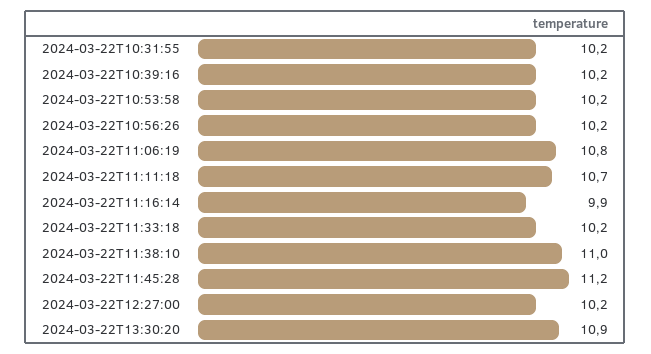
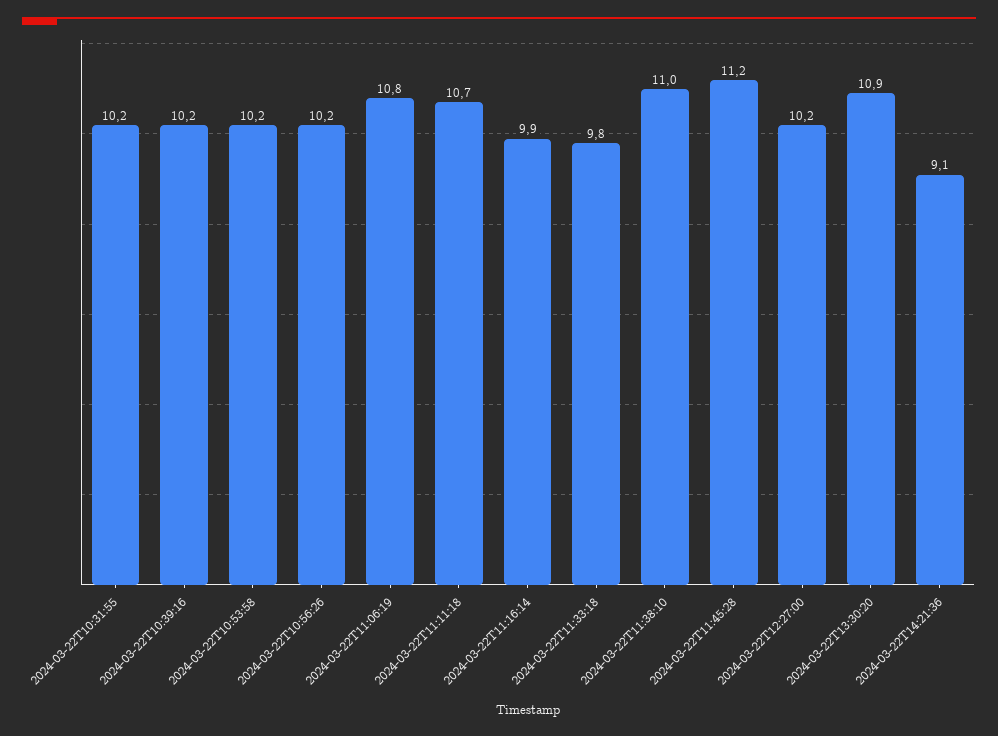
2024-03-22T11:33:18: 10.2 -> 9.8
2024-03-22T14:21:36: none -> 9.1

